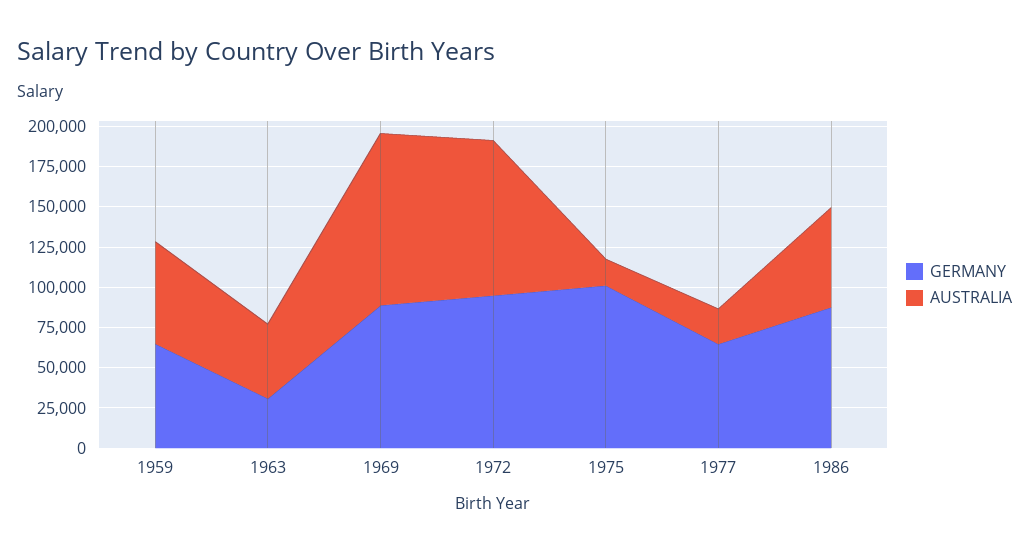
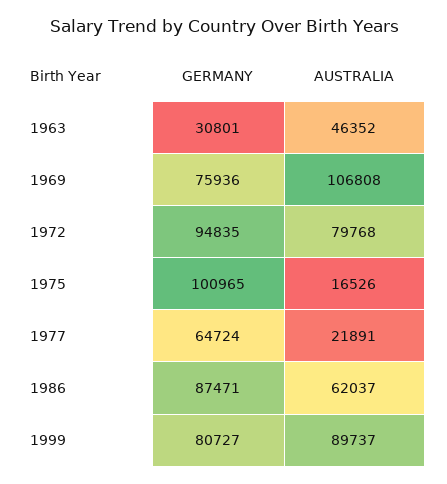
GERMANY, 1959: 65000 -> none
AUSTRALIA, 1959: 65000 -> none
GERMANY, 1969: 90000 -> 75936
AUSTRALIA, 1972: 95000 -> 79768
GERMANY, 1999: none -> 80727
AUSTRALIA, 1999: none -> 89737

